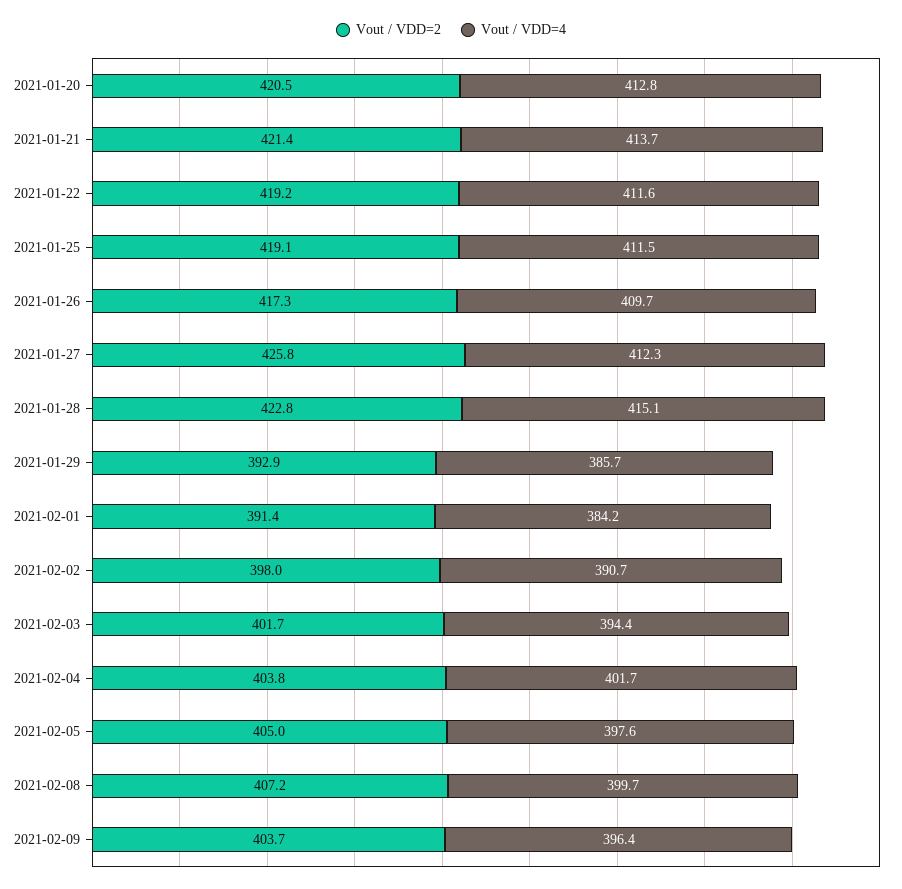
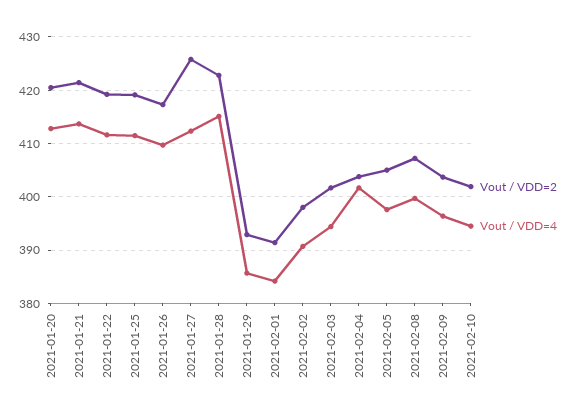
Vout / VDD=2, 2021-02-10: none -> 402
Vout / VDD=4, 2021-02-10: none -> 394

